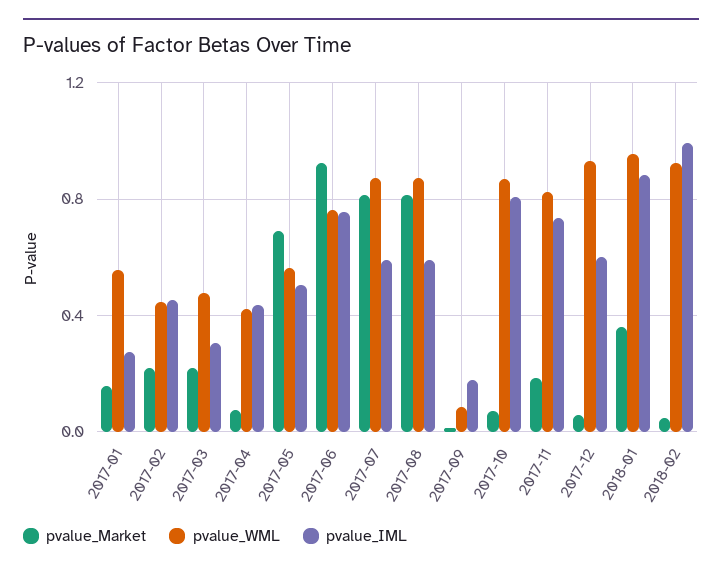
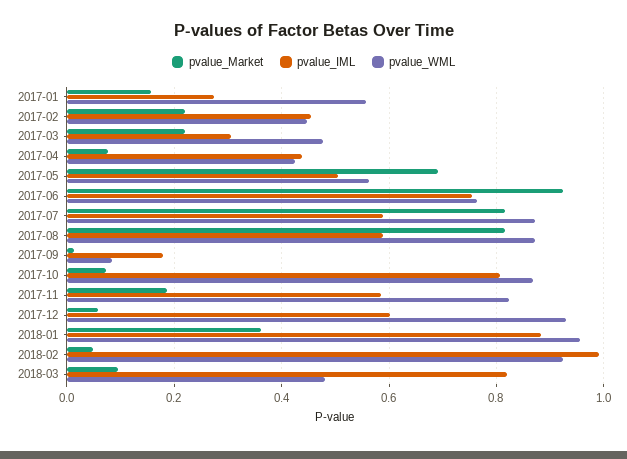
pvalue_IML, 2017-11: 0.75 -> 0.58
pvalue_Market, 2018-03: none -> 0.1
pvalue_IML, 2018-03: none -> 0.82
pvalue_WML, 2018-03: none -> 0.48

